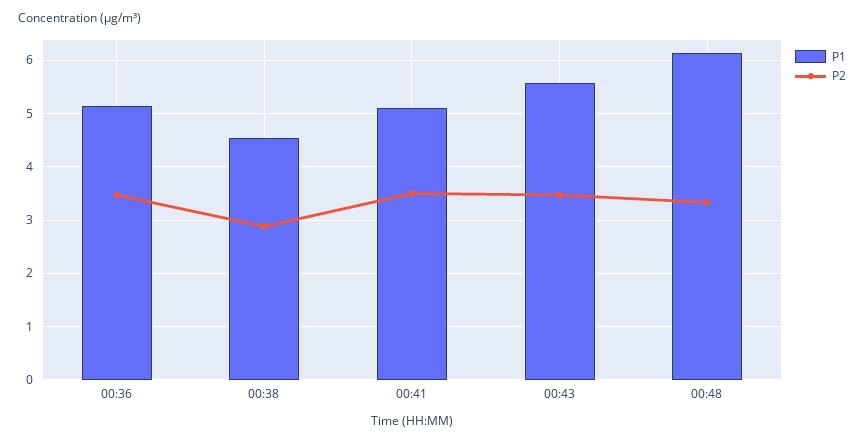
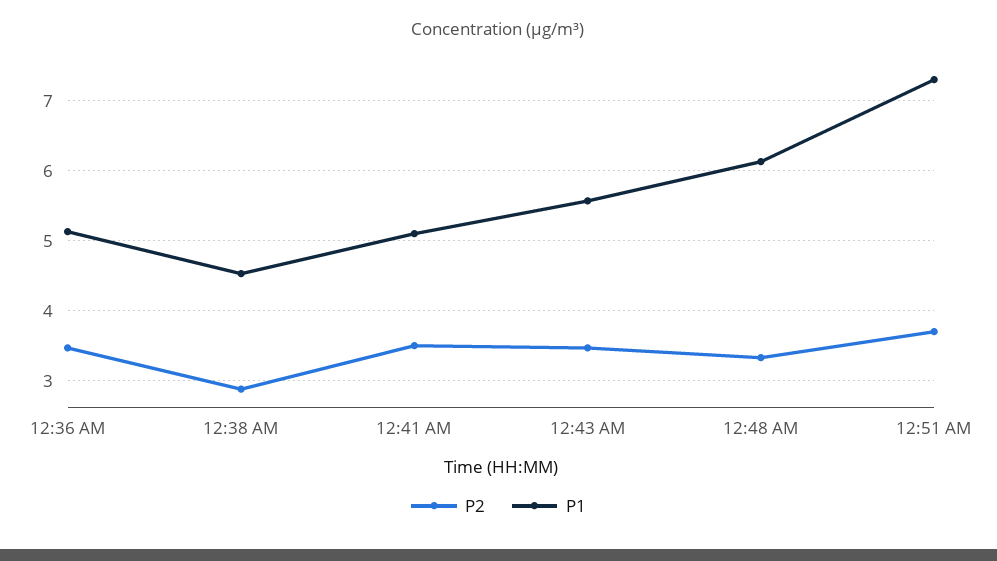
P2, 12:51 AM: none -> 3.7
P1, 12:51 AM: none -> 7.3

